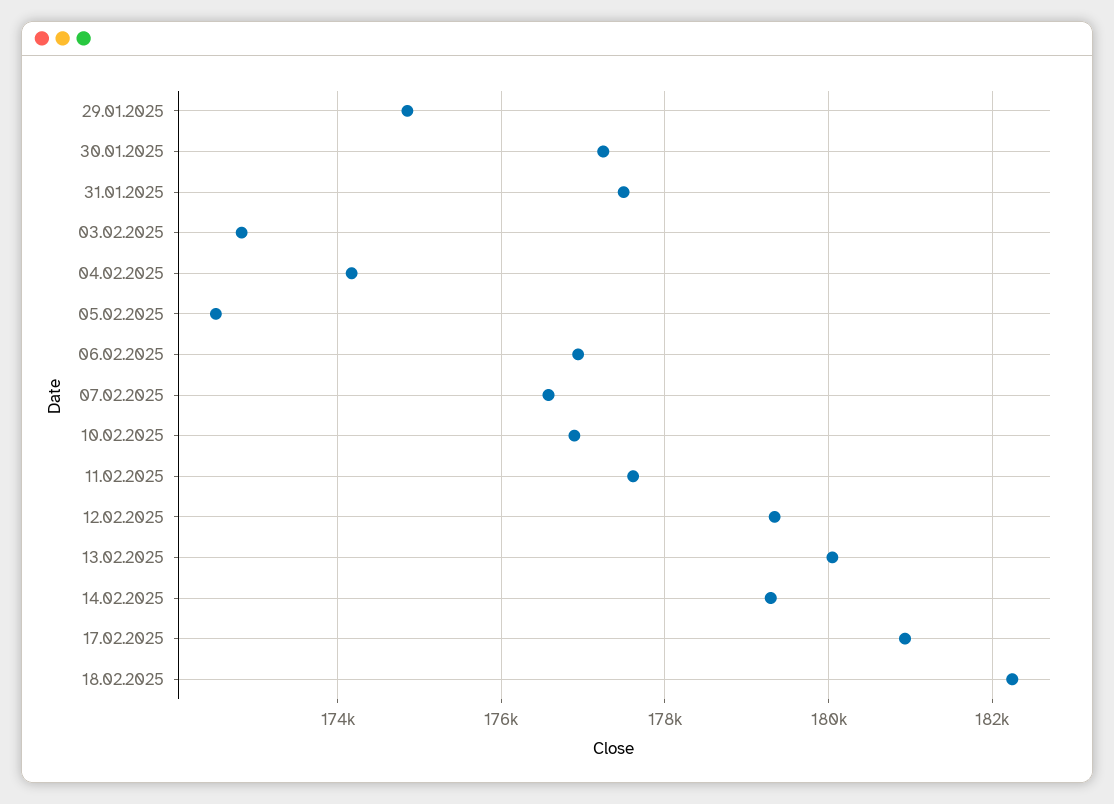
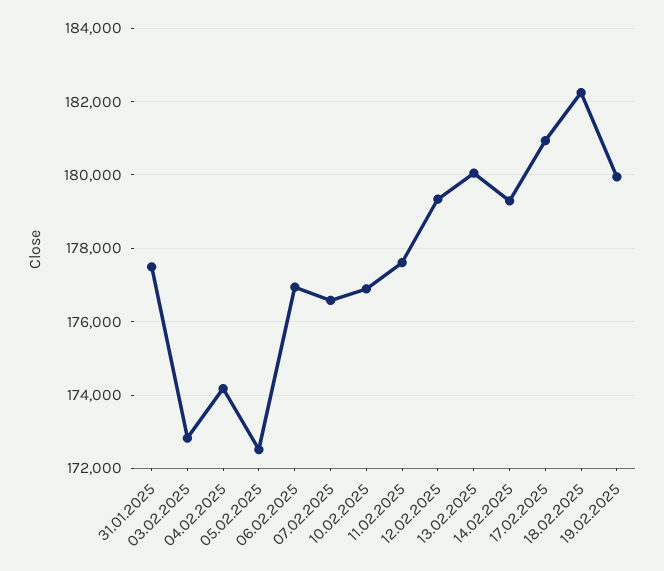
29.01.2025: 174800 -> none
30.01.2025: 177200 -> none
19.02.2025: none -> 180000

